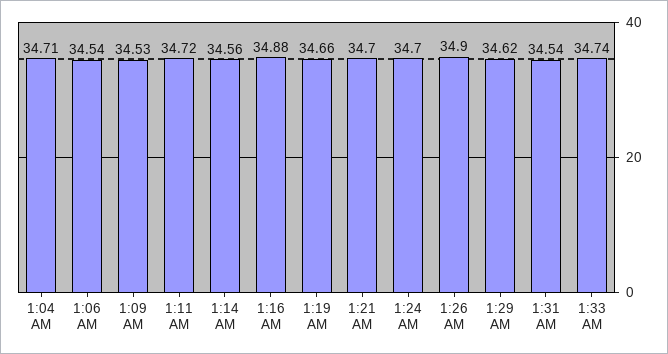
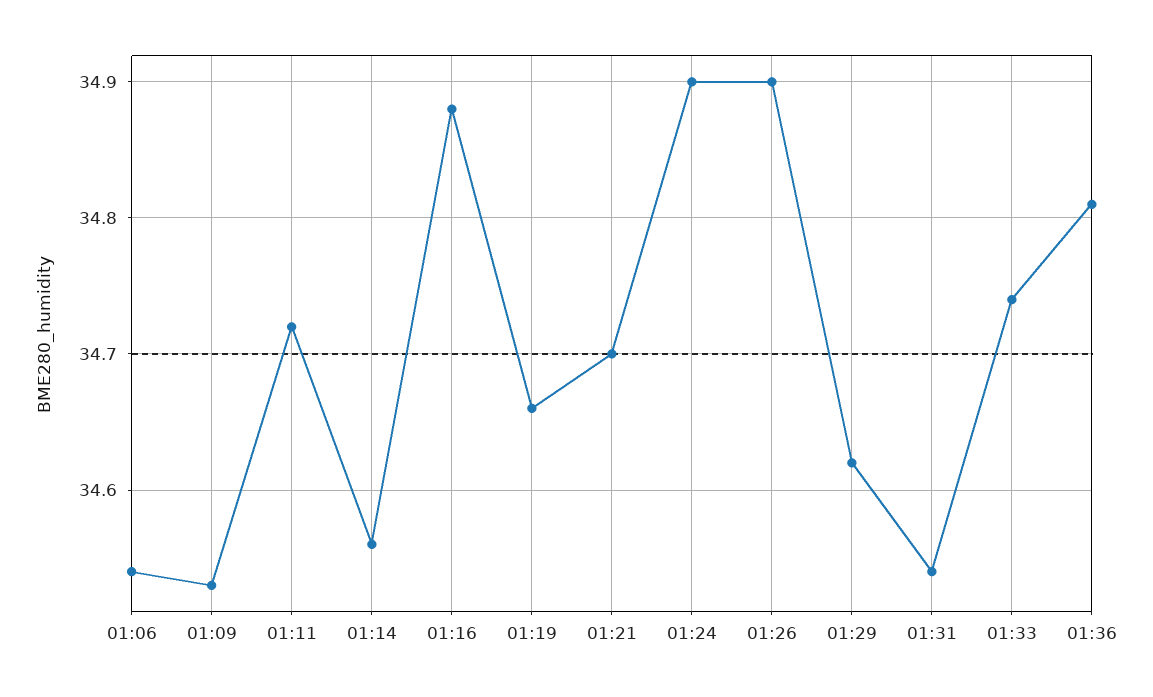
1:04 AM: 34.71 -> none
1:24 AM: 34.7 -> 34.9
01:36: none -> 34.81

